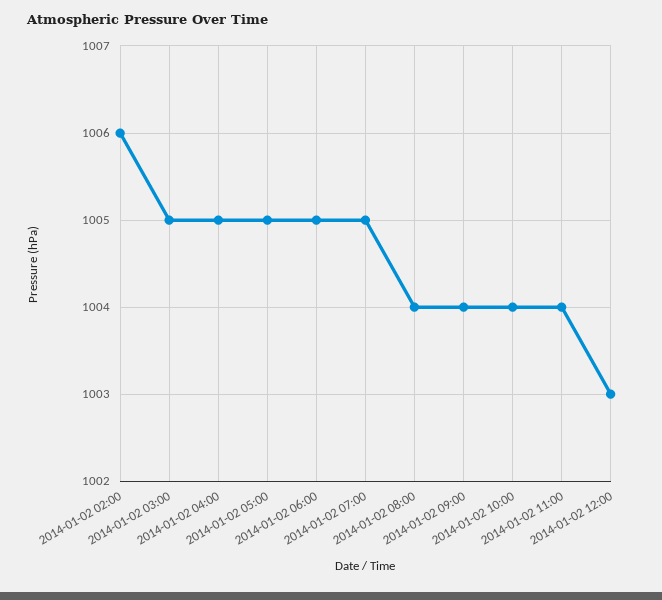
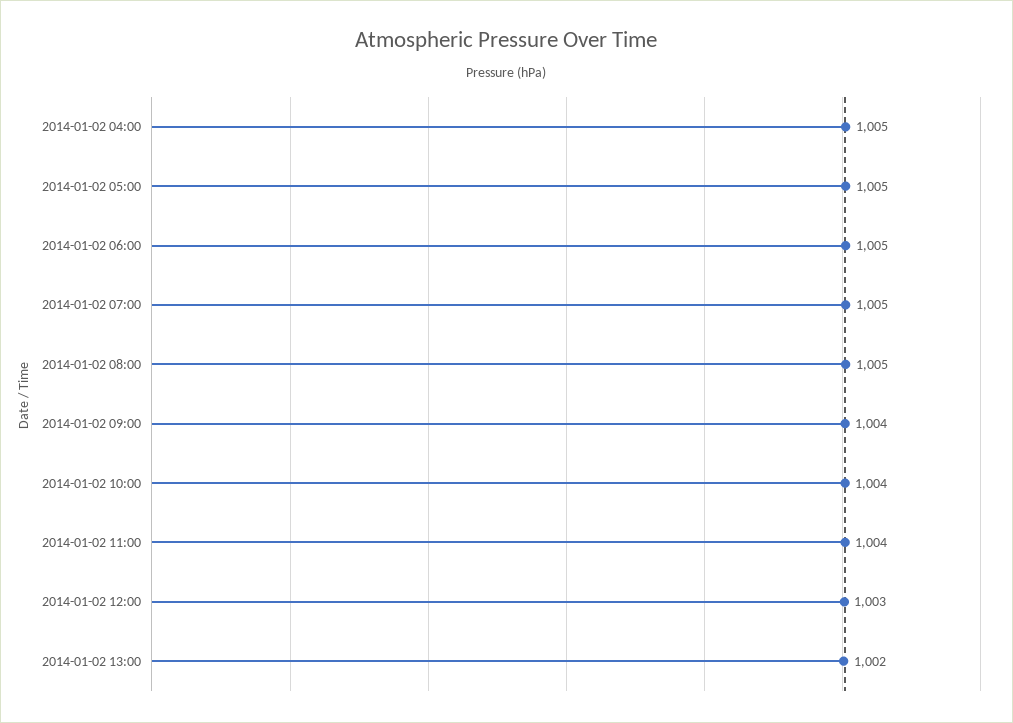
2014-01-02 02:00: 1006 -> none
2014-01-02 03:00: 1005 -> none
2014-01-02 08:00: 1004 -> 1005
2014-01-02 13:00: none -> 1002

